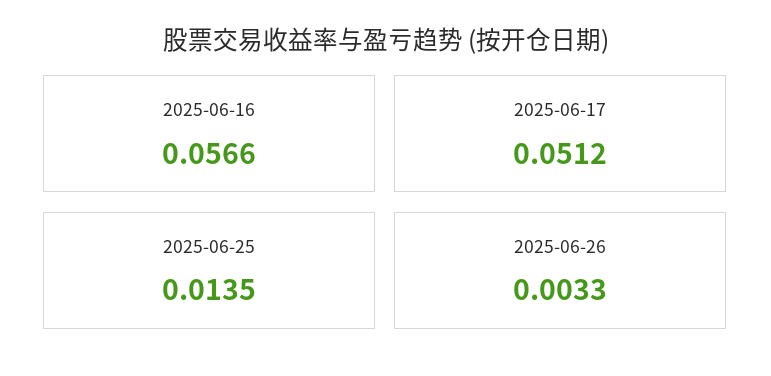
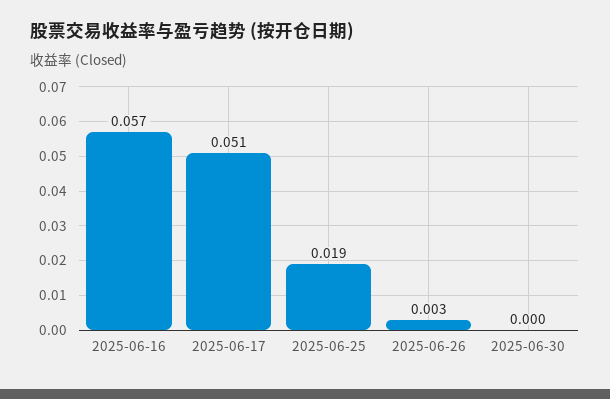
2025-06-25: 0.0135 -> 0.019
2025-06-30: none -> 0

